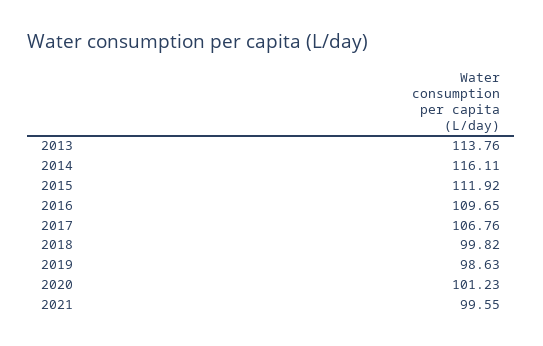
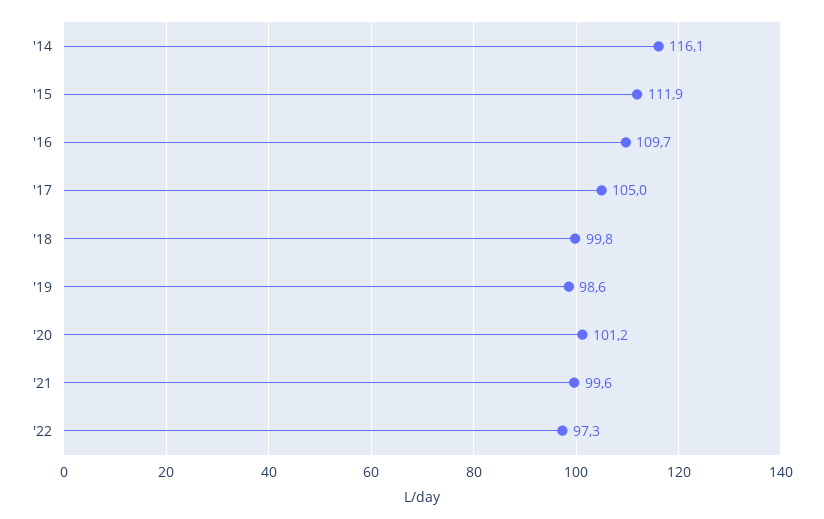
2013: 113.76 -> none
2017: 106.76 -> 105
'22: none -> 97.3

